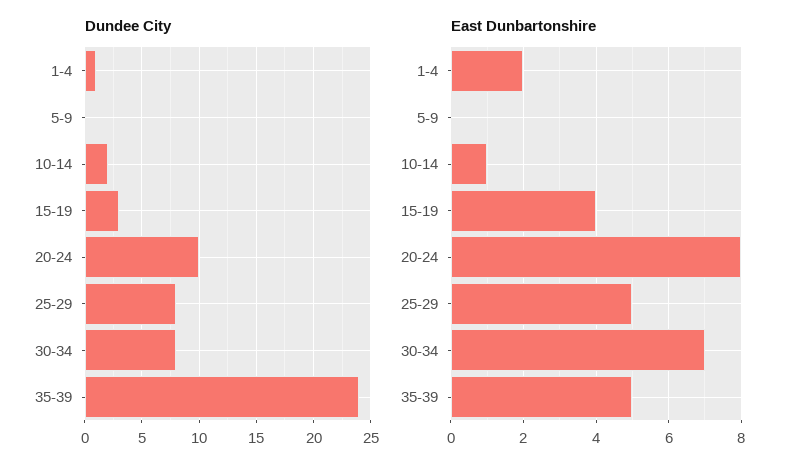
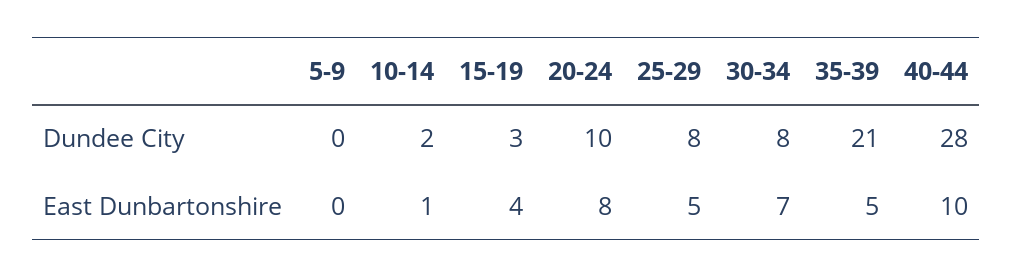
Dundee City, 1-4: 1 -> none
Dundee City, 35-39: 24 -> 21
East Dunbartonshire, 1-4: 2 -> none
Dundee City, 40-44: none -> 28
East Dunbartonshire, 40-44: none -> 10

